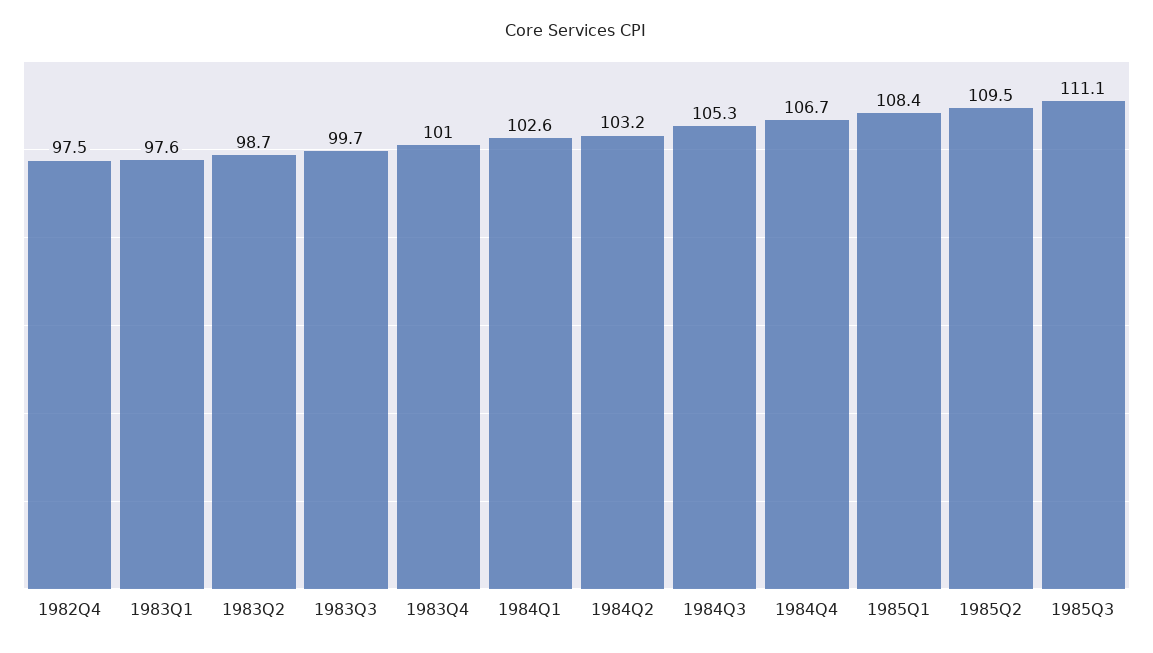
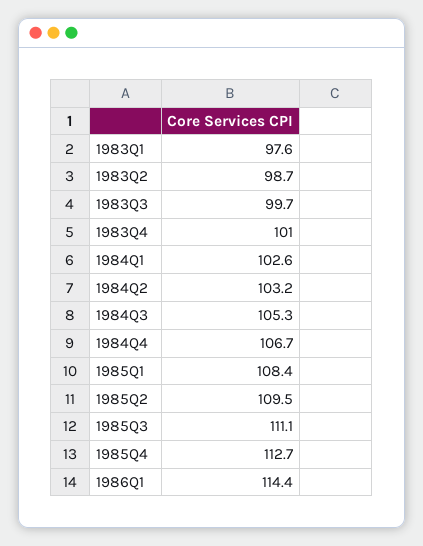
1982Q4: 97.5 -> none
1985Q4: none -> 112.7
1986Q1: none -> 114.4

